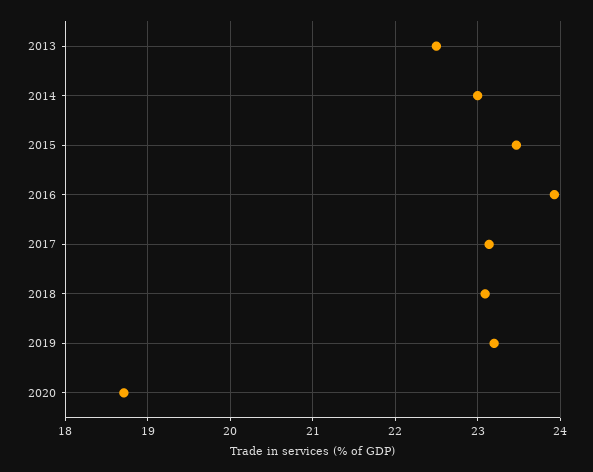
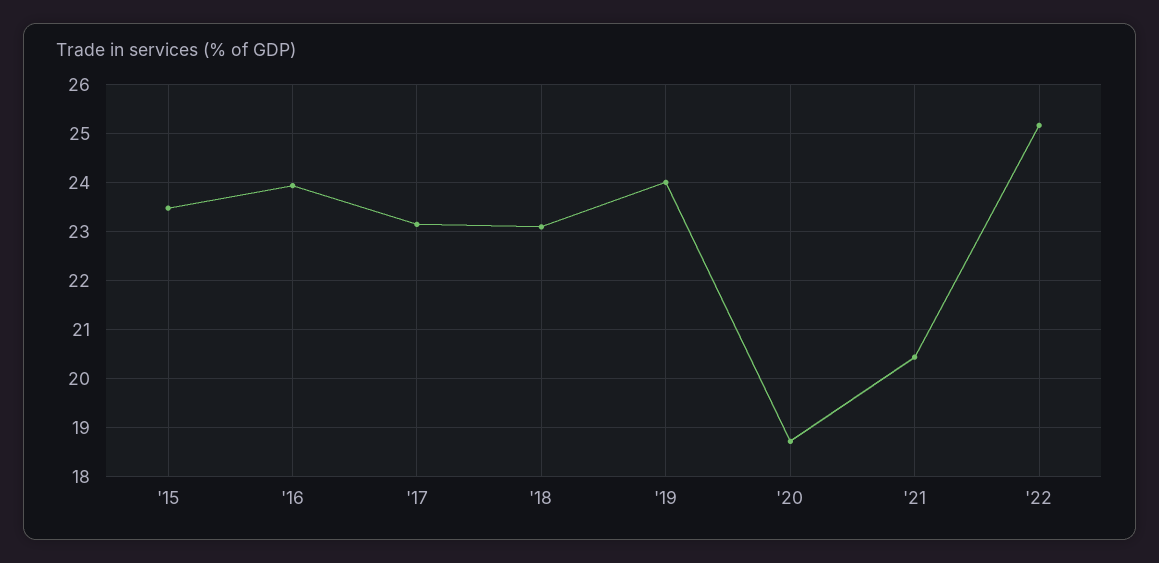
2013: 22.5 -> none
2014: 23 -> none
2019: 23.2 -> 24
'21: none -> 20.4
'22: none -> 25.2

